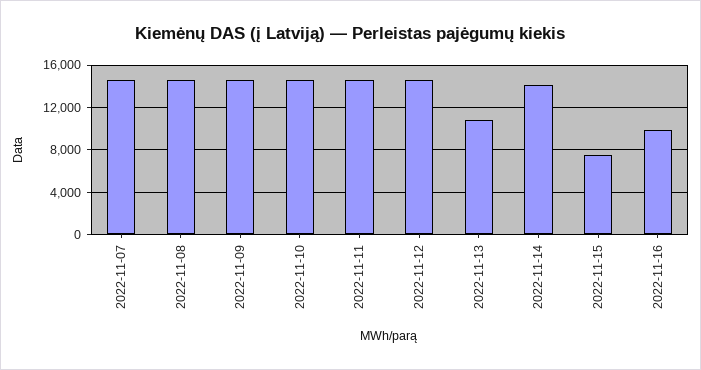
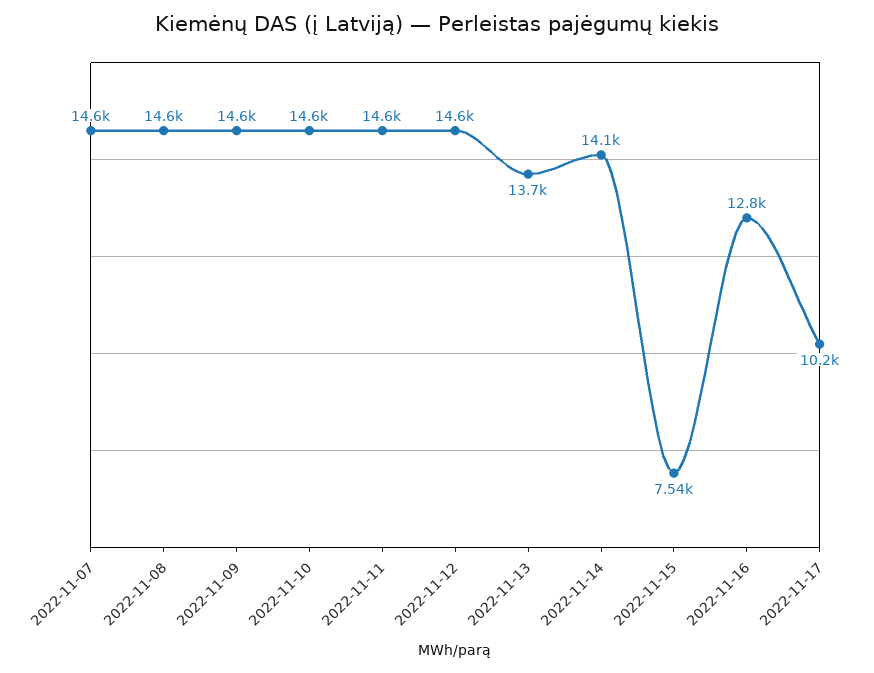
2022-11-13: 11000 -> 13700
2022-11-16: 10000 -> 12800
2022-11-17: none -> 10200

